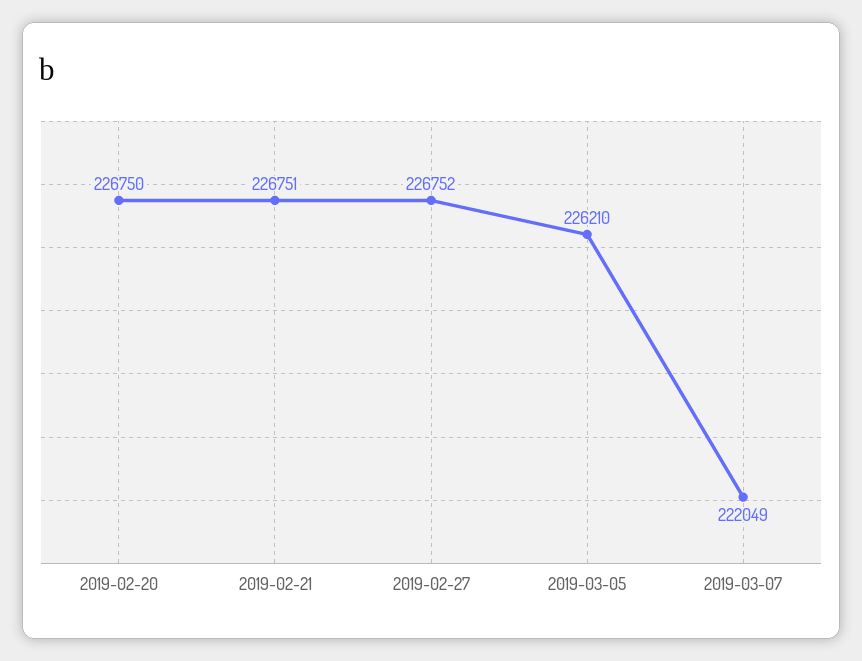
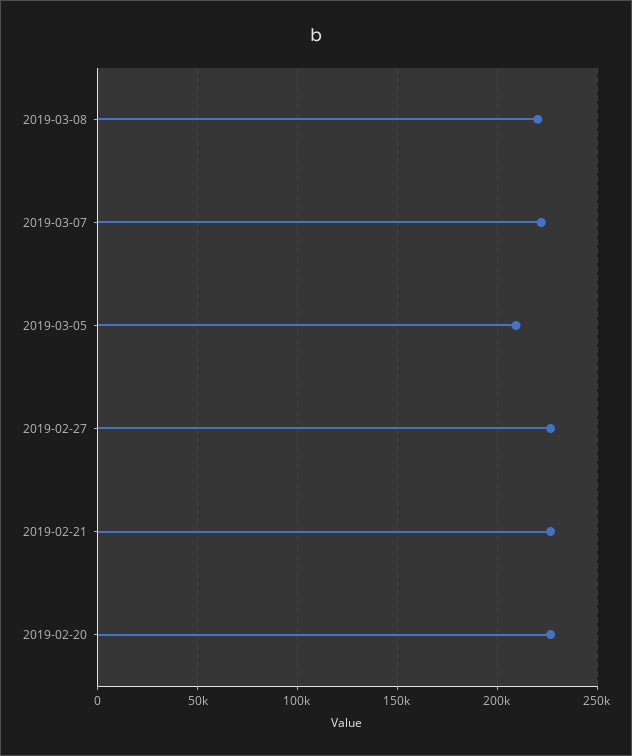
2019-03-05: 226210 -> 210000
2019-03-08: none -> 220000

